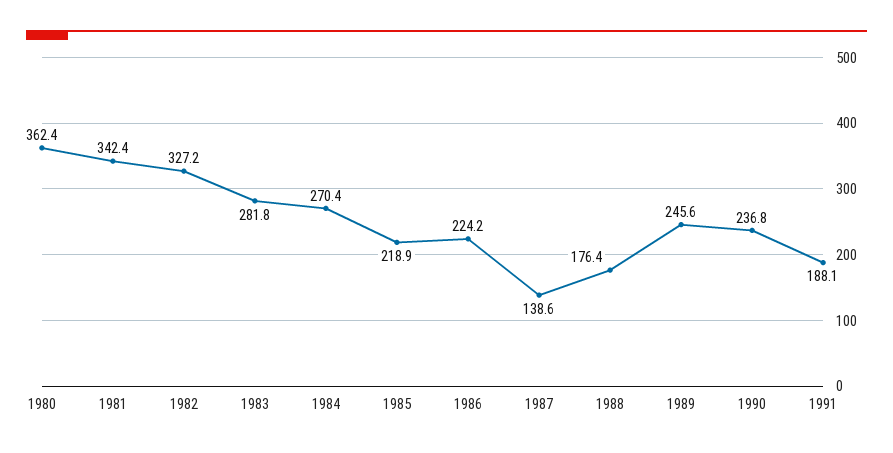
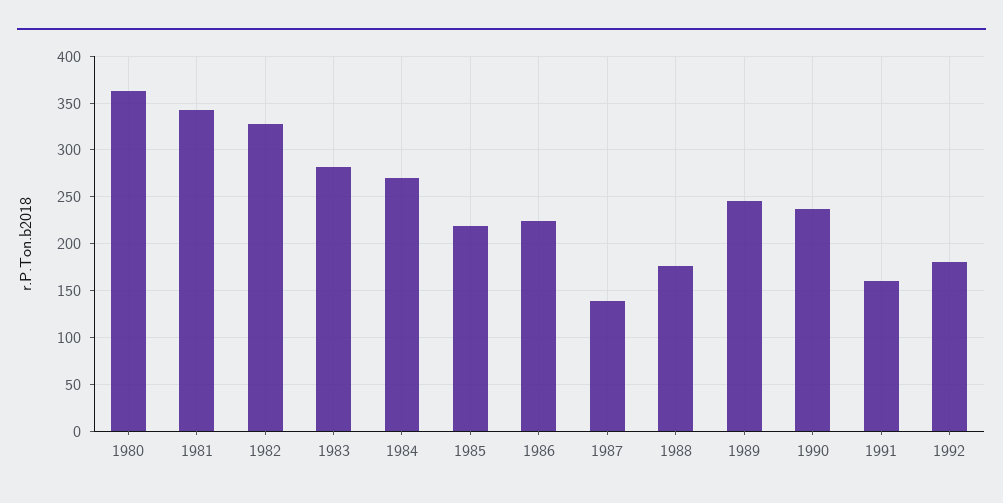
1991: 188.1 -> 160
1992: none -> 180

